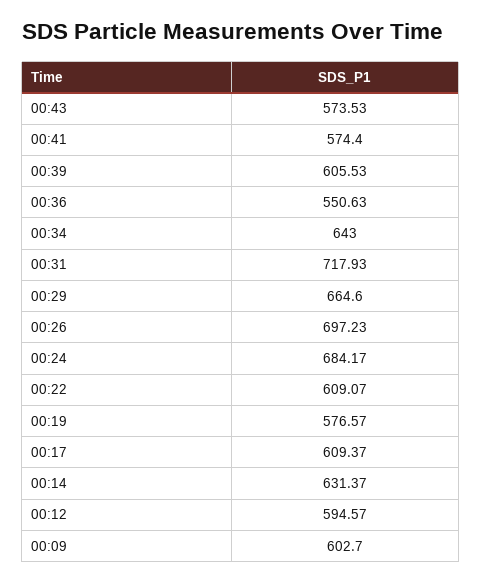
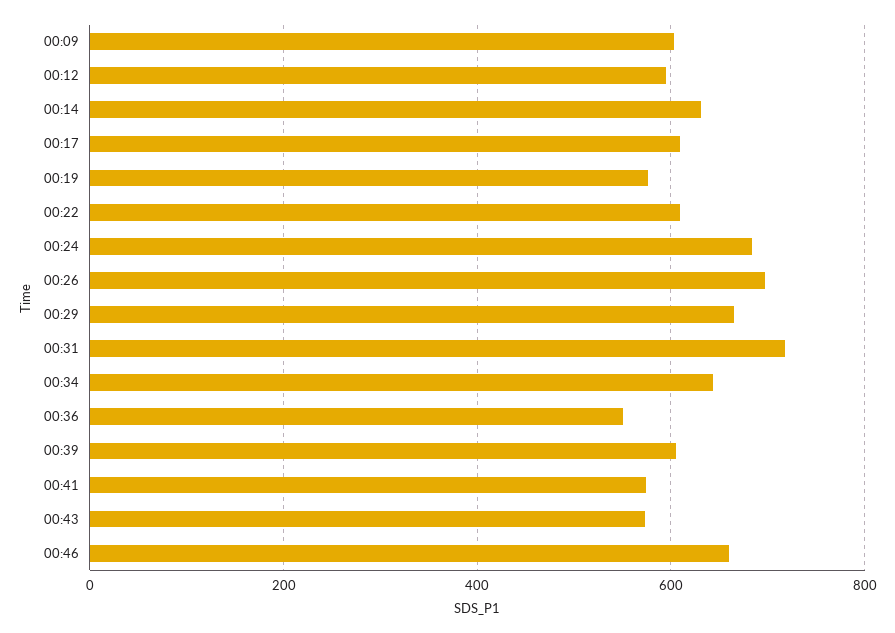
00:46: none -> 660

